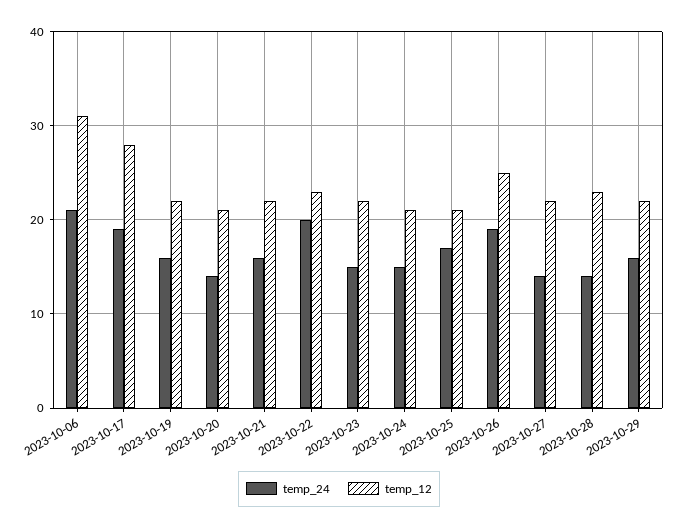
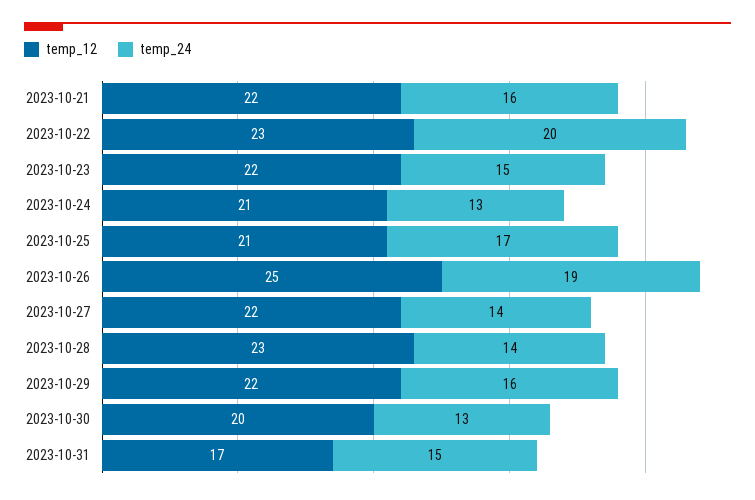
temp_24, 2023-10-06: 21 -> none
temp_12, 2023-10-06: 31 -> none
temp_24, 2023-10-17: 19 -> none
temp_12, 2023-10-17: 28 -> none
temp_24, 2023-10-19: 16 -> none
temp_12, 2023-10-19: 22 -> none
temp_24, 2023-10-20: 14 -> none
temp_12, 2023-10-20: 21 -> none
temp_24, 2023-10-24: 15 -> 13
temp_12, 2023-10-30: none -> 20
temp_24, 2023-10-30: none -> 13
temp_12, 2023-10-31: none -> 17
temp_24, 2023-10-31: none -> 15

